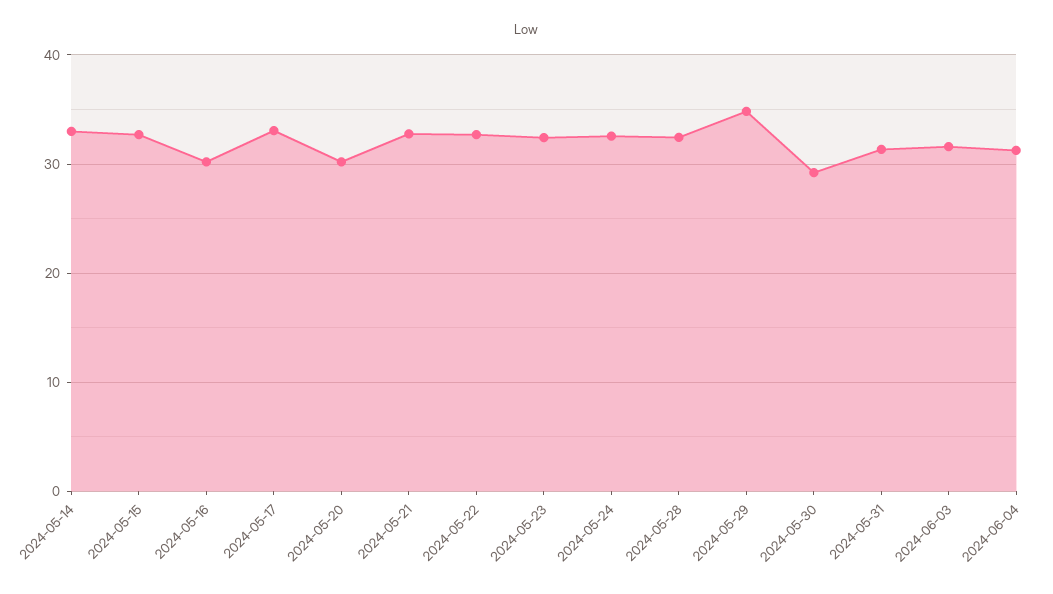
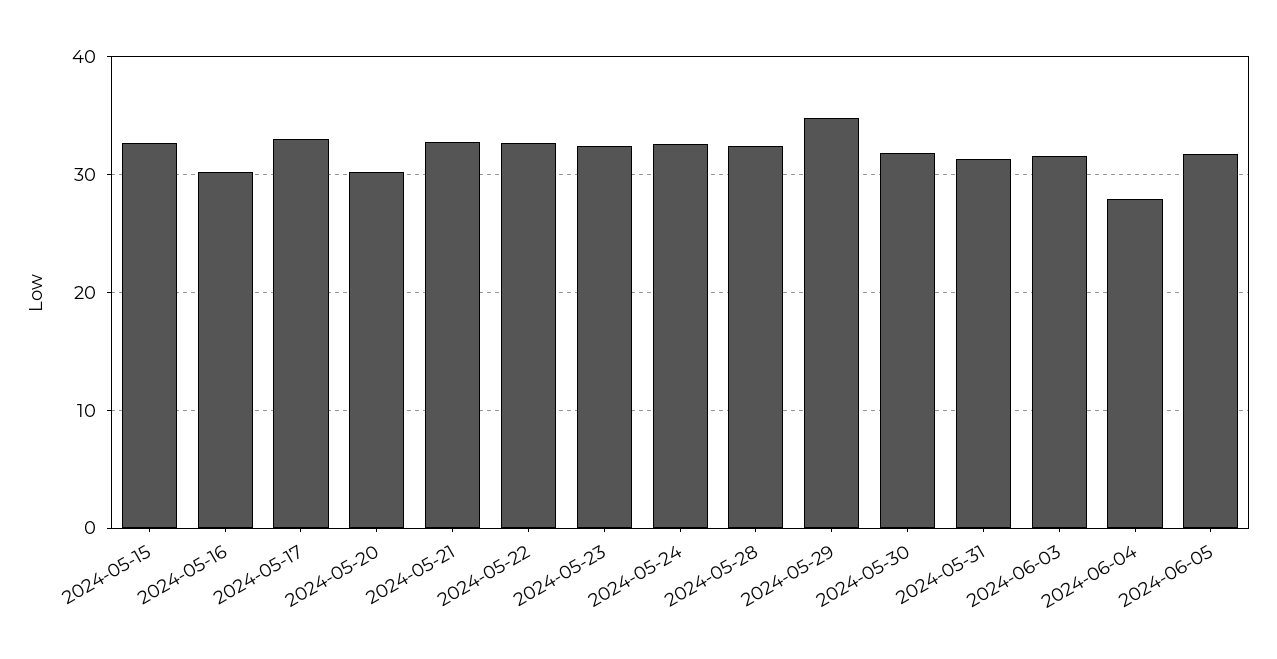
2024-05-14: 33 -> none
2024-05-30: 29 -> 32
2024-06-04: 31 -> 28
2024-06-05: none -> 32

